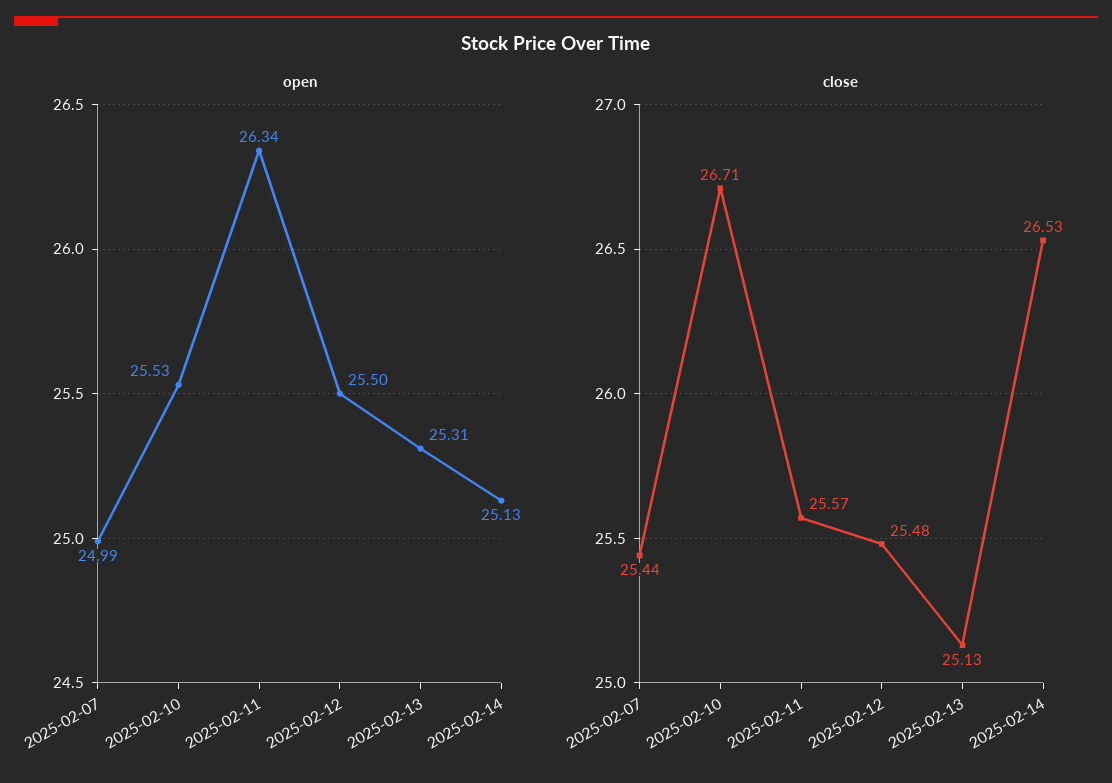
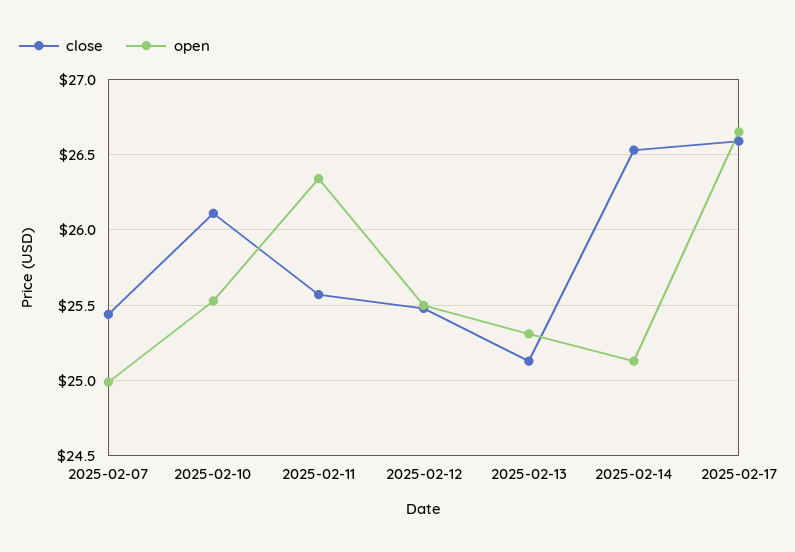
close, 2025-02-10: 26.71 -> 26.1
close, 2025-02-17: none -> 26.6
open, 2025-02-17: none -> 26.65

